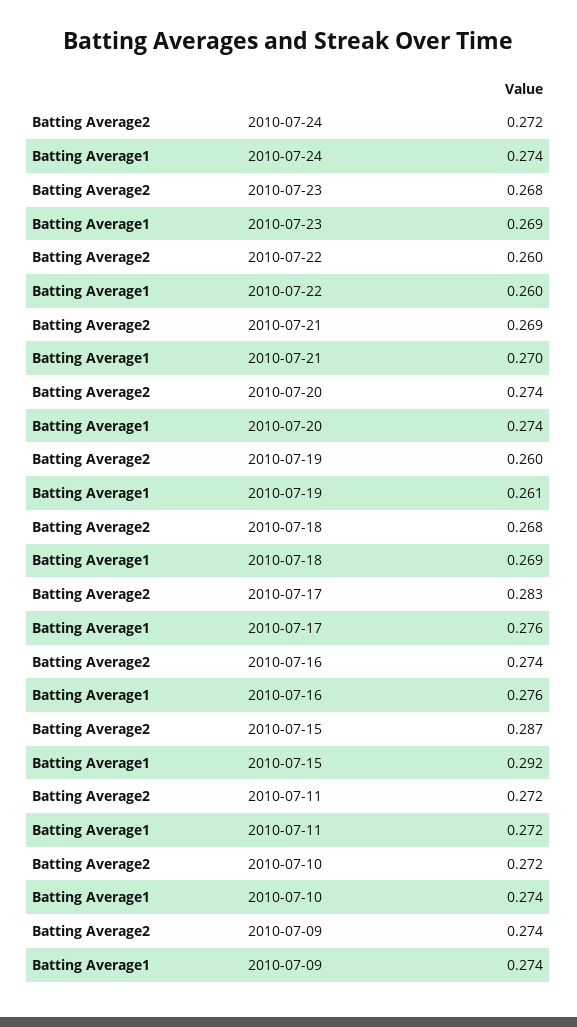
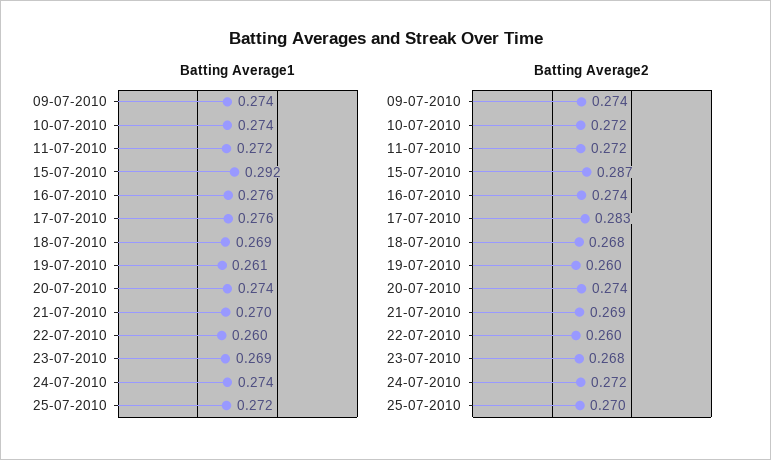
Batting Average1, 25-07-2010: none -> 0.272
Batting Average2, 25-07-2010: none -> 0.27

